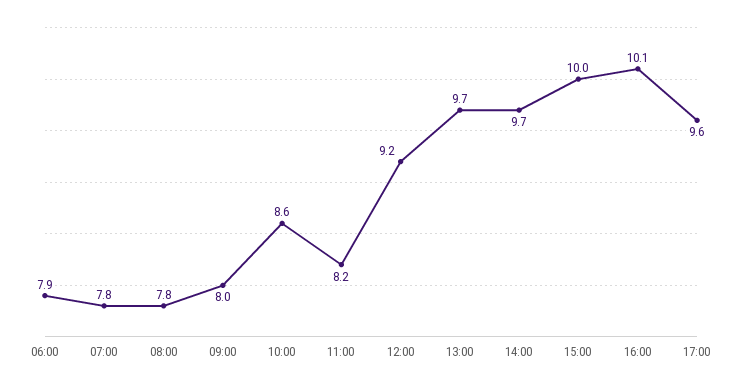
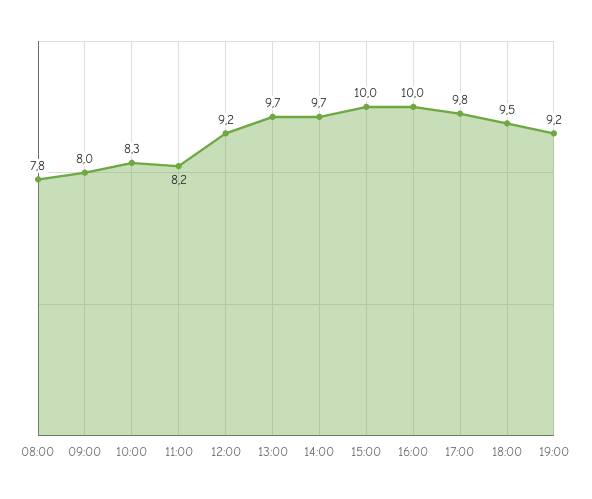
06:00: 7.9 -> none
07:00: 7.8 -> none
10:00: 8.6 -> 8.3
16:00: 10.1 -> 10
17:00: 9.6 -> 9.8
18:00: none -> 9.5
19:00: none -> 9.2

